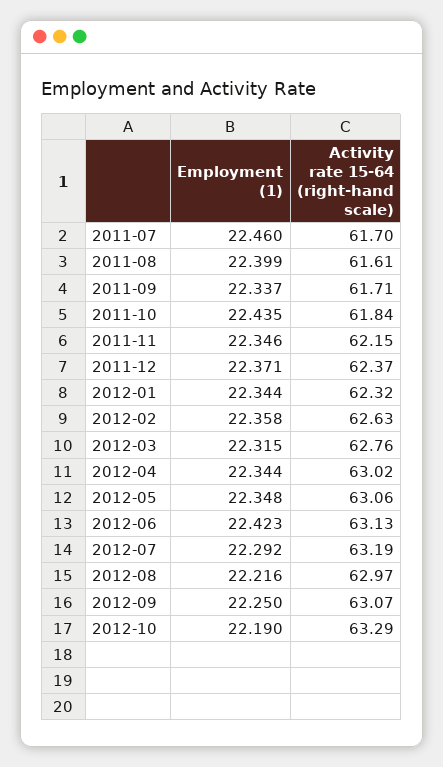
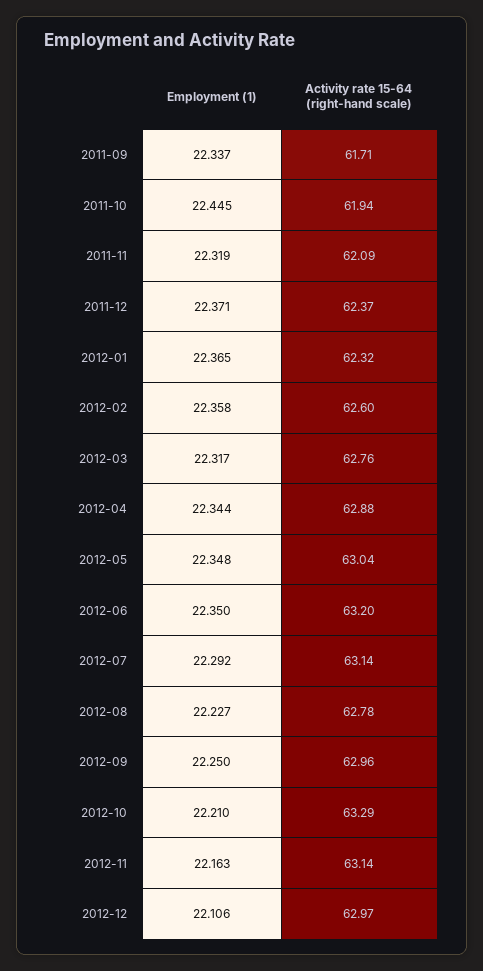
Employment (1), 2011-07: 22.46 -> none
Activity rate 15-64 (right-hand scale), 2011-07: 61.7 -> none
Employment (1), 2011-08: 22.399 -> none
Activity rate 15-64 (right-hand scale), 2011-08: 61.61 -> none
Employment (1), 2011-10: 22.435 -> 22.445
Activity rate 15-64 (right-hand scale), 2011-10: 61.84 -> 61.94
Employment (1), 2011-11: 22.346 -> 22.319
Activity rate 15-64 (right-hand scale), 2011-11: 62.15 -> 62.09
Employment (1), 2012-01: 22.344 -> 22.365
Activity rate 15-64 (right-hand scale), 2012-02: 62.63 -> 62.6
Employment (1), 2012-03: 22.315 -> 22.317
Activity rate 15-64 (right-hand scale), 2012-04: 63.02 -> 62.88
Activity rate 15-64 (right-hand scale), 2012-05: 63.06 -> 63.04
Employment (1), 2012-06: 22.423 -> 22.35
Activity rate 15-64 (right-hand scale), 2012-06: 63.13 -> 63.2
Activity rate 15-64 (right-hand scale), 2012-07: 63.19 -> 63.14
Employment (1), 2012-08: 22.216 -> 22.227
Activity rate 15-64 (right-hand scale), 2012-08: 62.97 -> 62.78
Activity rate 15-64 (right-hand scale), 2012-09: 63.07 -> 62.96
Employment (1), 2012-10: 22.19 -> 22.21
Employment (1), 2012-11: none -> 22.163
Activity rate 15-64 (right-hand scale), 2012-11: none -> 63.14
Employment (1), 2012-12: none -> 22.106
Activity rate 15-64 (right-hand scale), 2012-12: none -> 62.97

